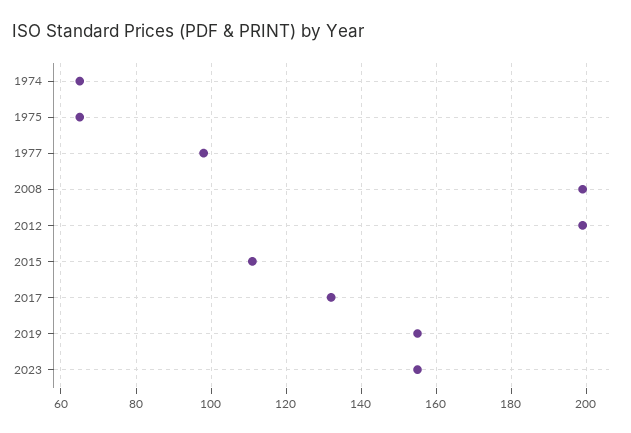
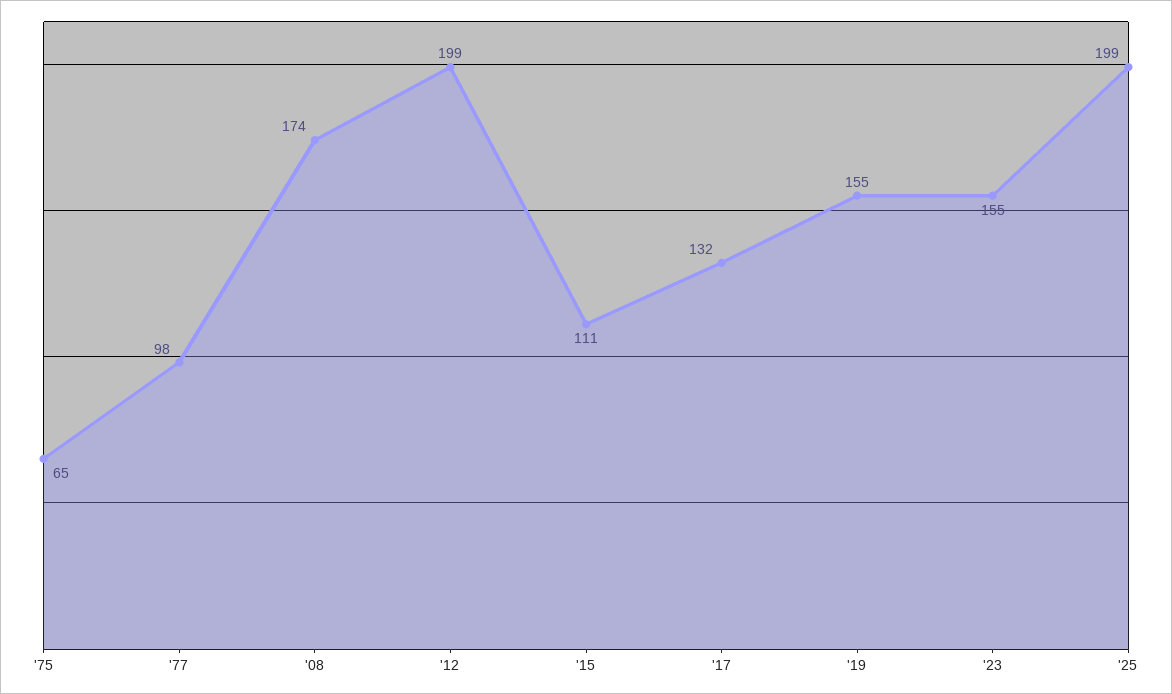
1974: 65 -> none
2008: 200 -> 174
'25: none -> 199

